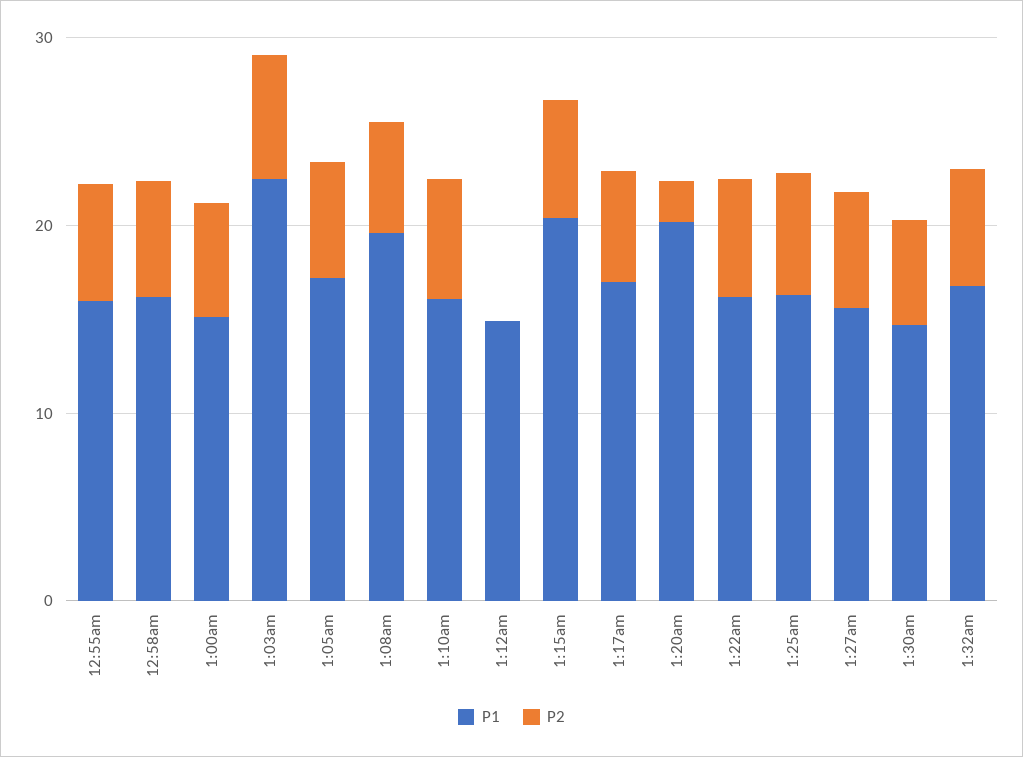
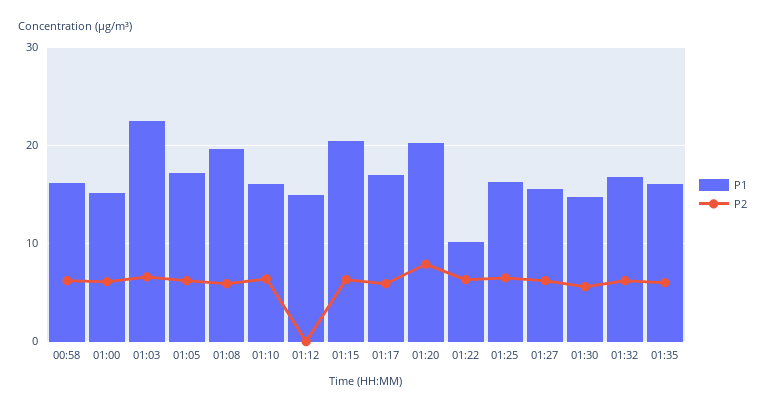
P1, 12:55am: 16 -> none
P2, 12:55am: 6 -> none
P2, 1:20am: 2 -> 8
P1, 1:22am: 16 -> 10
P1, 01:35: none -> 16
P2, 01:35: none -> 6

